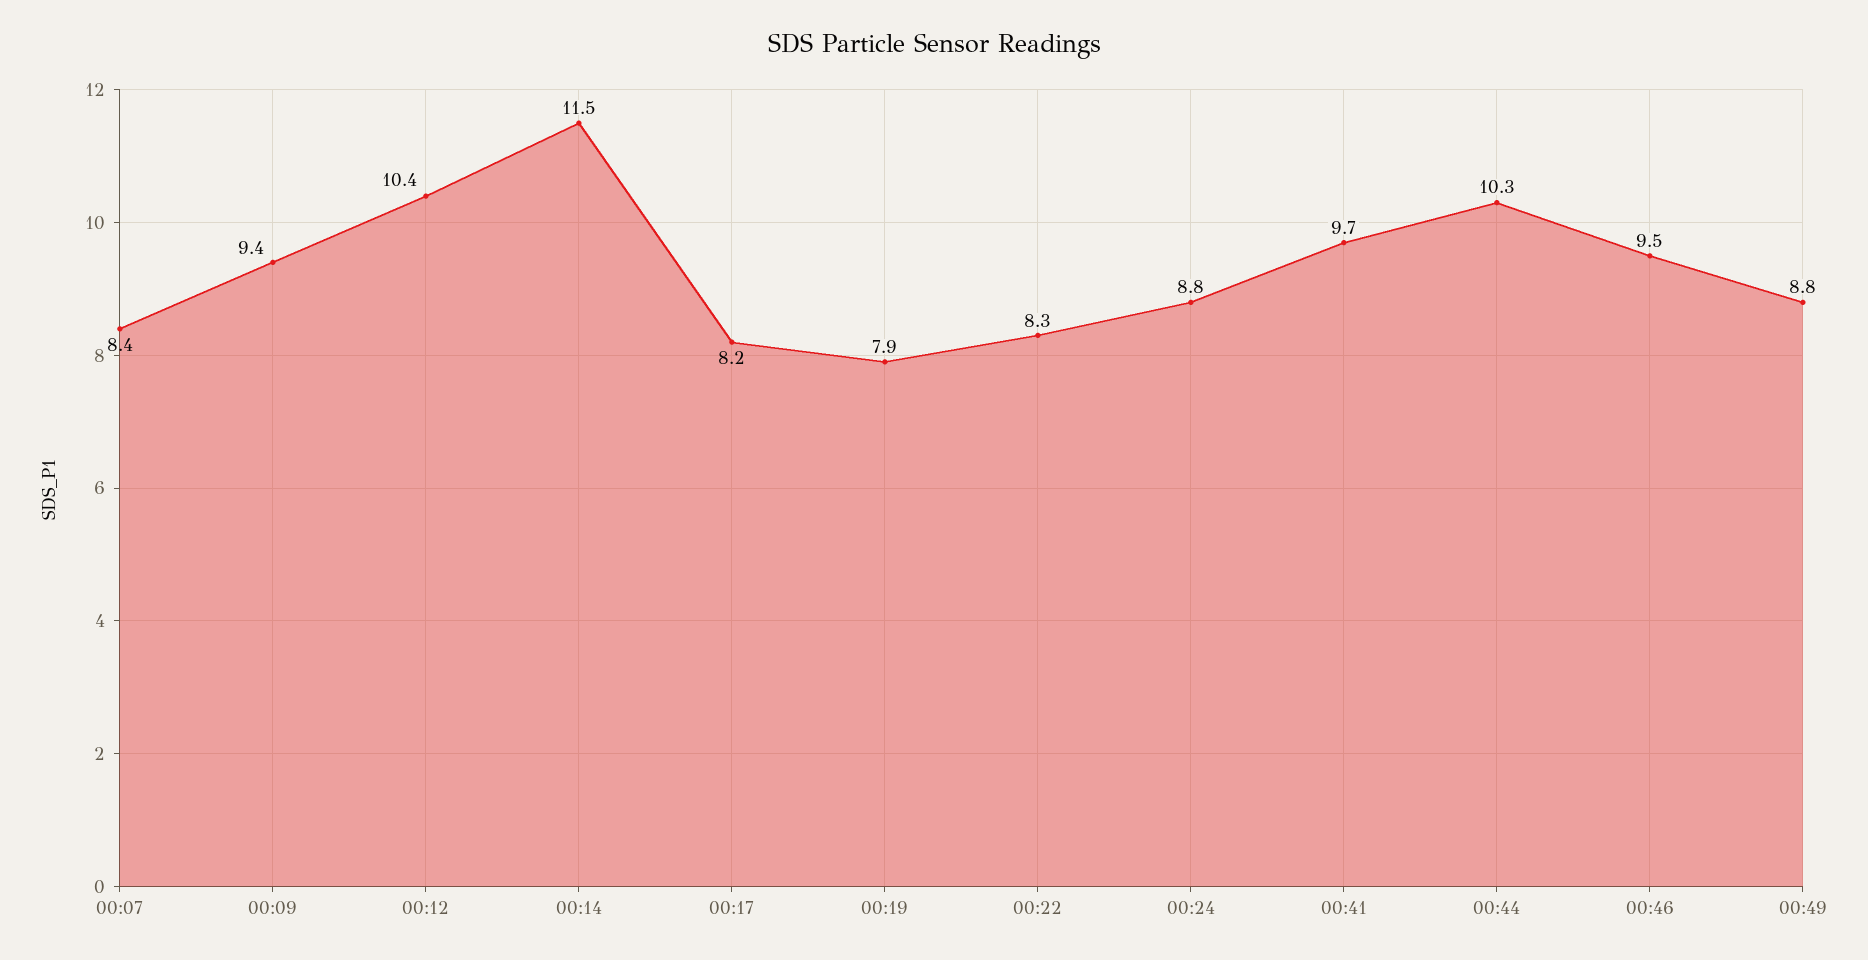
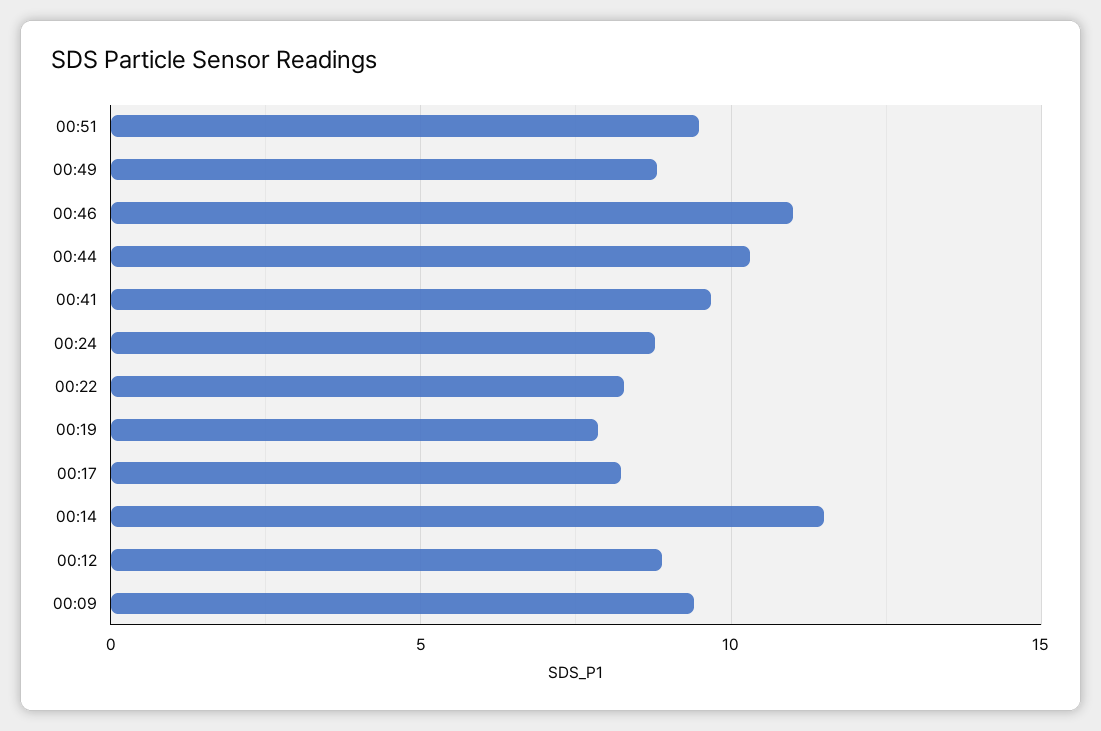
00:07: 8.4 -> none
00:12: 10.4 -> 9
00:46: 9.5 -> 11
00:51: none -> 9.5

